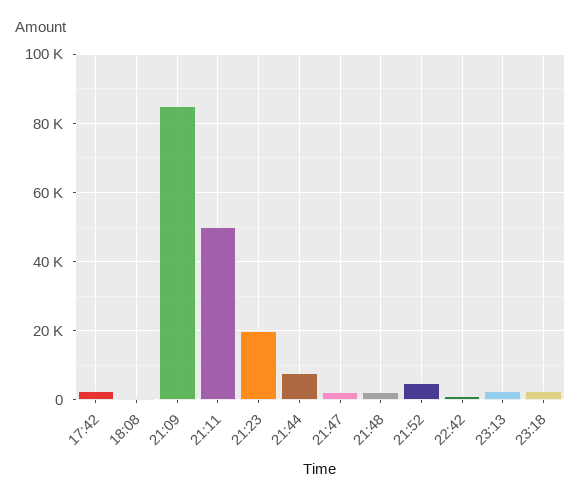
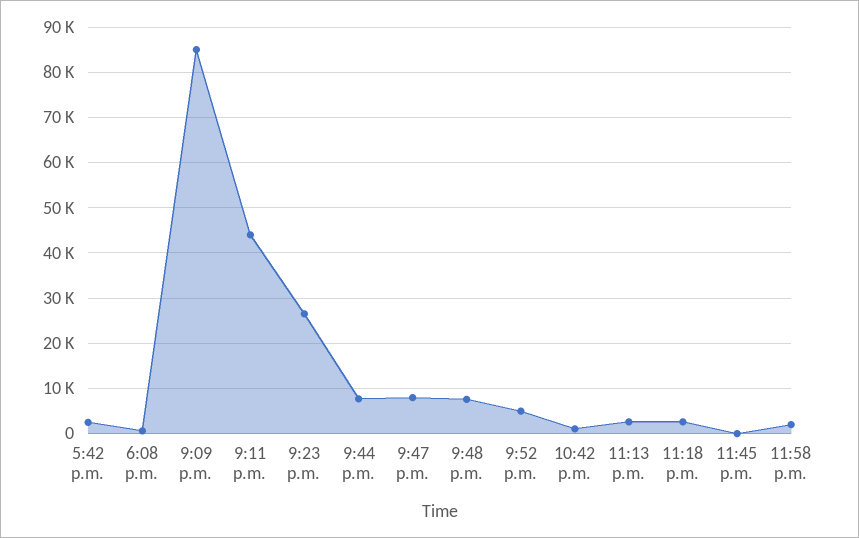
21:11: 50000 -> 44000
21:23: 20000 -> 26000
21:47: 2000 -> 8000
21:48: 2000 -> 8000
11:45 p.m.: none -> 0
11:58 p.m.: none -> 2000

